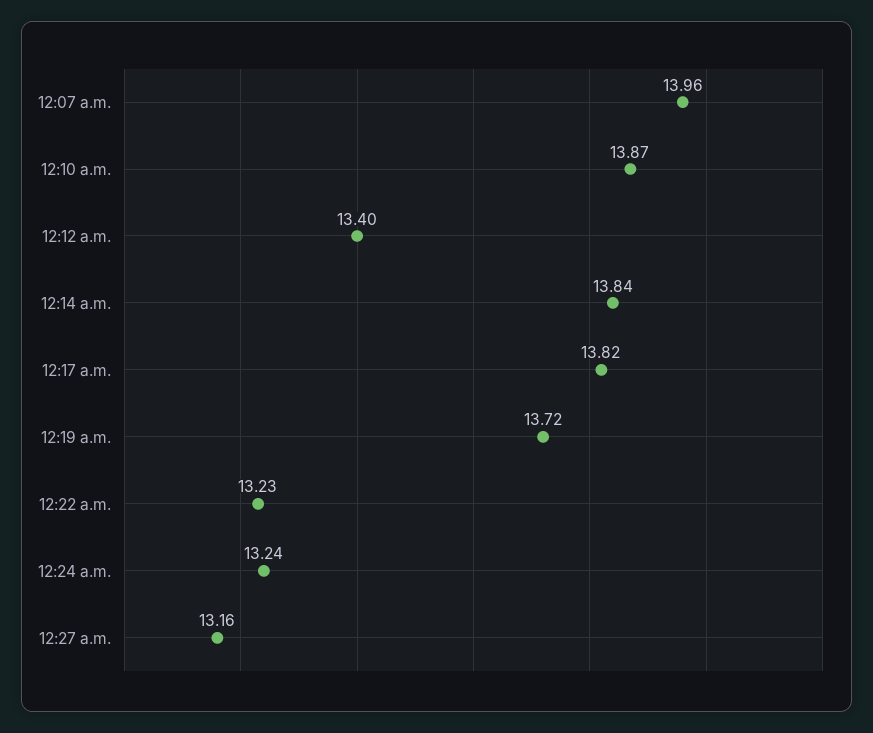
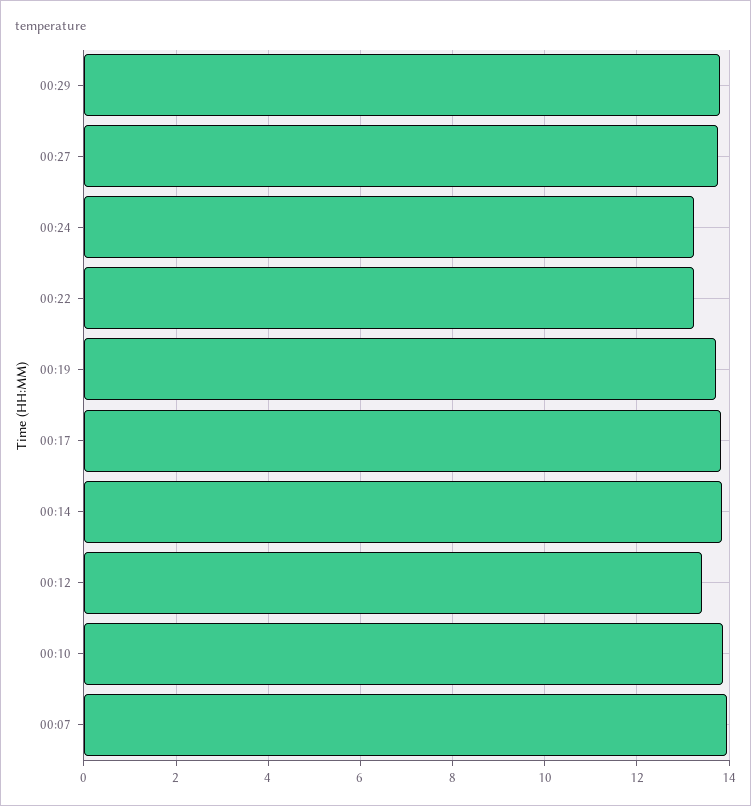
12:27 a.m.: 13.16 -> 13.8
00:29: none -> 13.8

